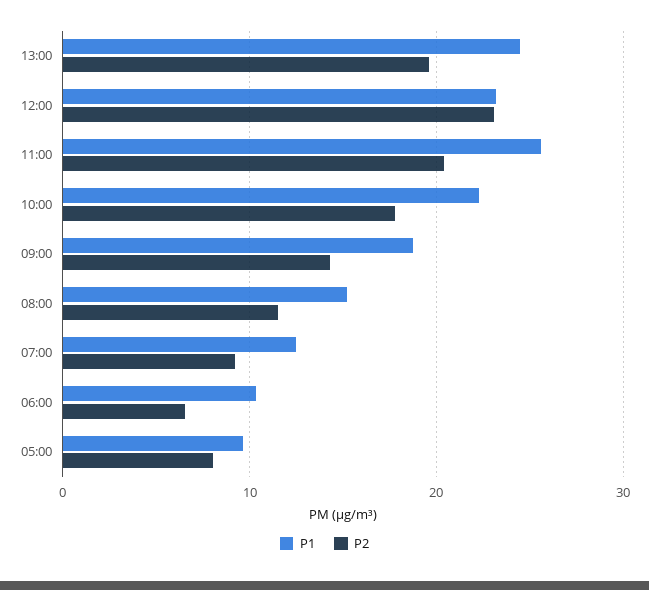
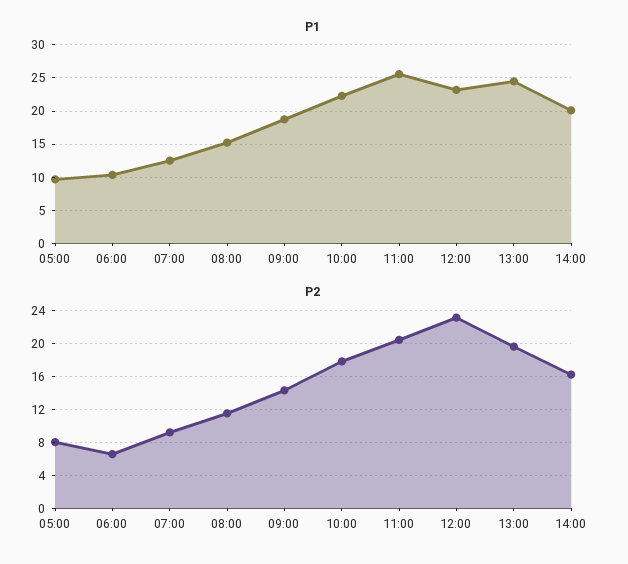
P1, 14:00: none -> 20
P2, 14:00: none -> 16

